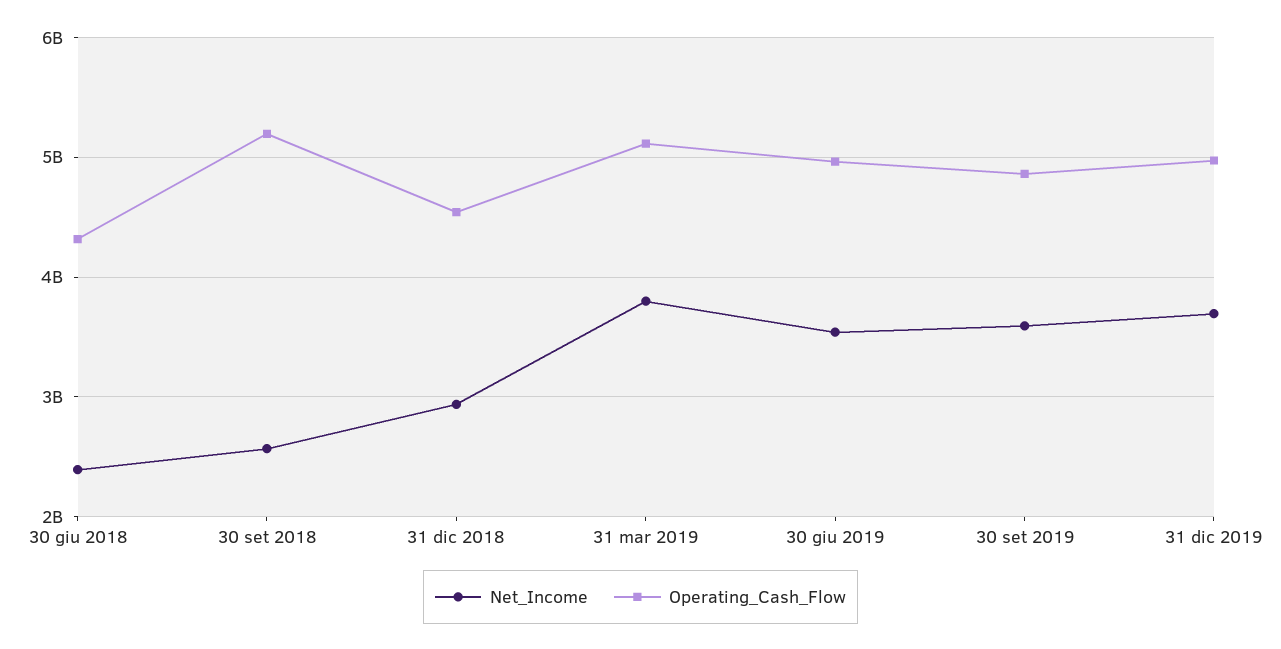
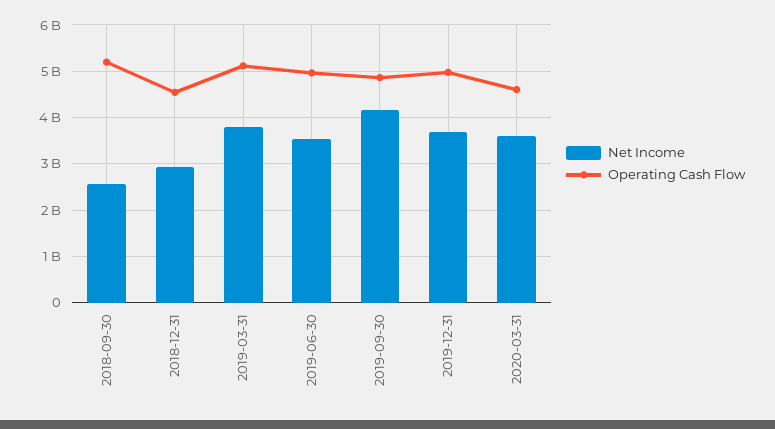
Net_Income, 30 giu 2018: 2400000000 -> none
Operating_Cash_Flow, 30 giu 2018: 4300000000 -> none
Net_Income, 30 set 2019: 3600000000 -> 4200000000
Net_Income, 2020-03-31: none -> 3600000000
Operating_Cash_Flow, 2020-03-31: none -> 4600000000

